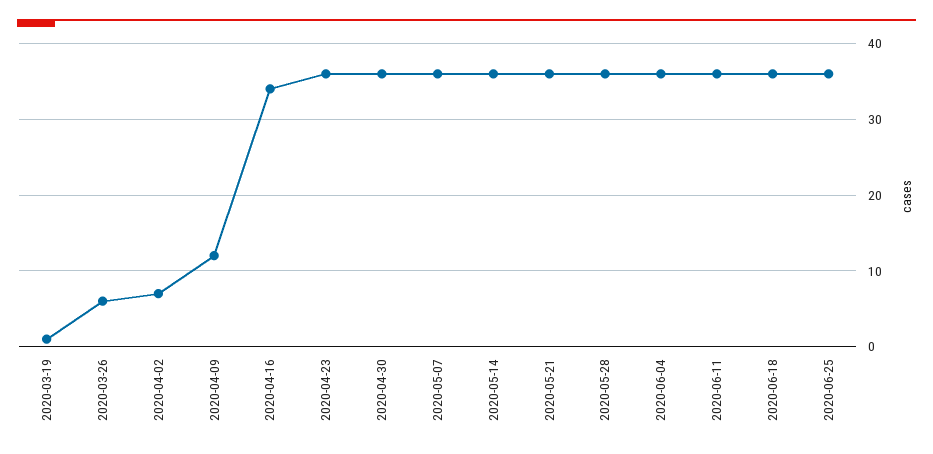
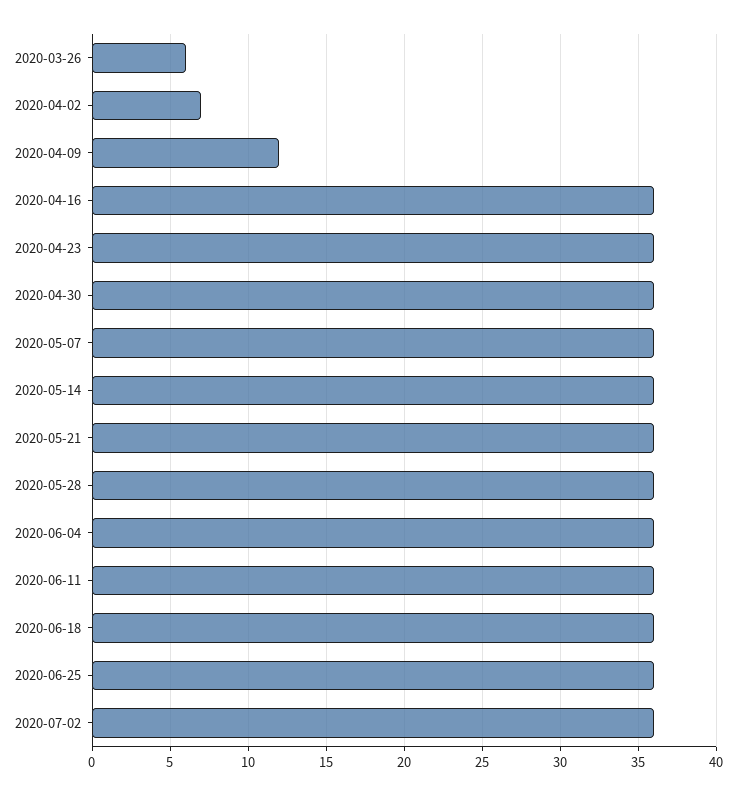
2020-03-19: 1 -> none
2020-04-16: 34 -> 36
2020-07-02: none -> 36

